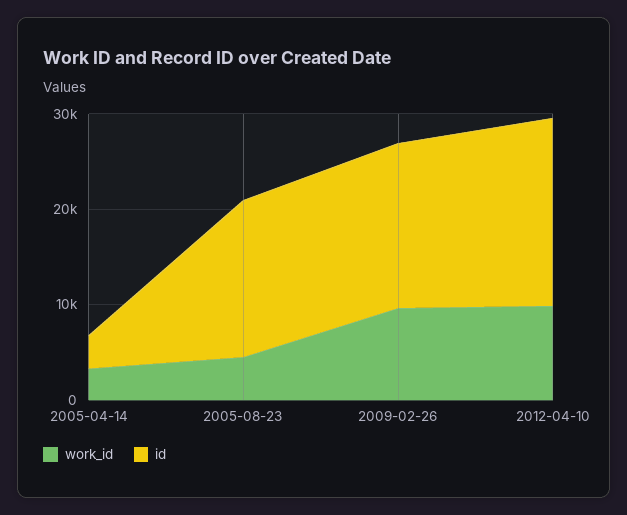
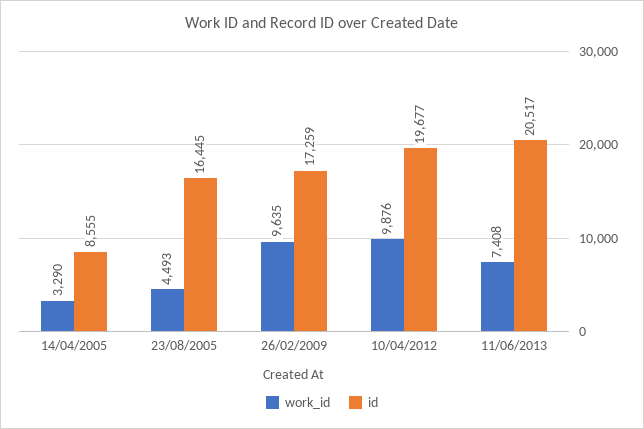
id, 2005-04-14: 4000 -> 8555
work_id, 11/06/2013: none -> 7408
id, 11/06/2013: none -> 20517

